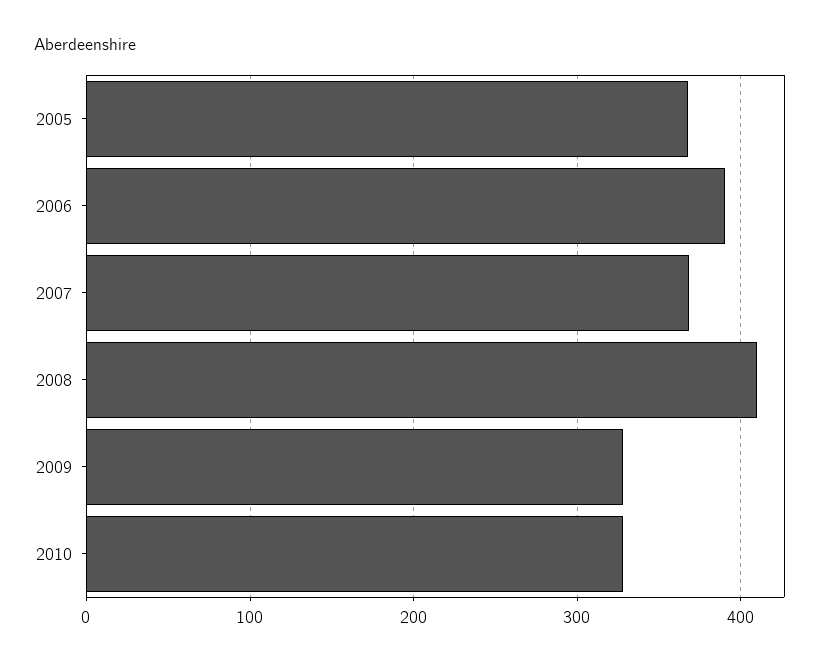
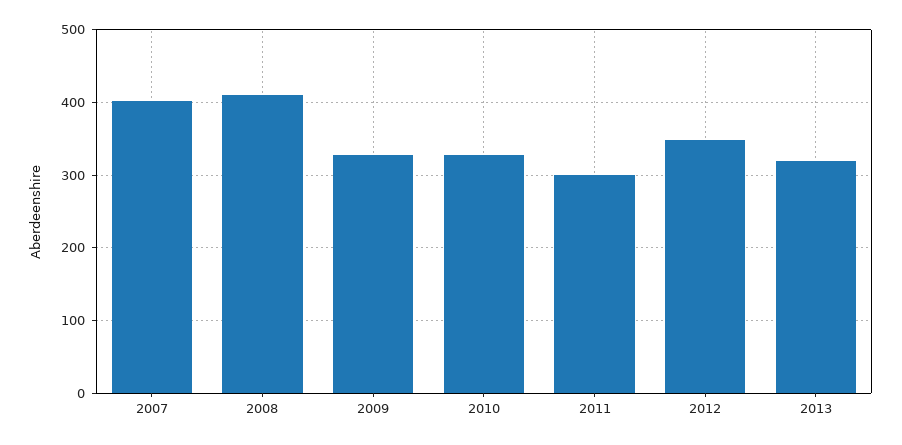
2005: 370 -> none
2006: 390 -> none
2007: 370 -> 400
2011: none -> 300
2012: none -> 350
2013: none -> 320

